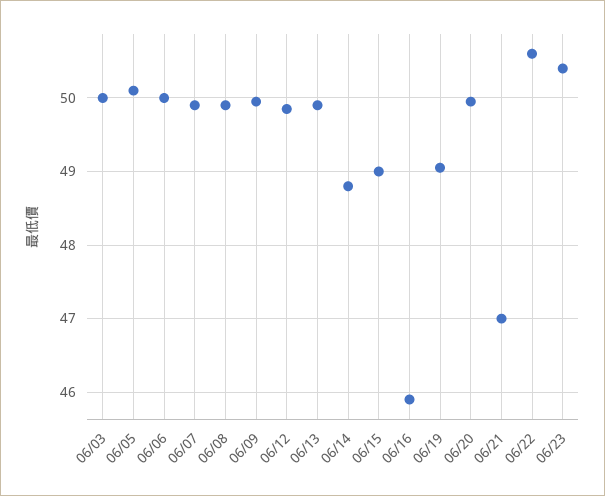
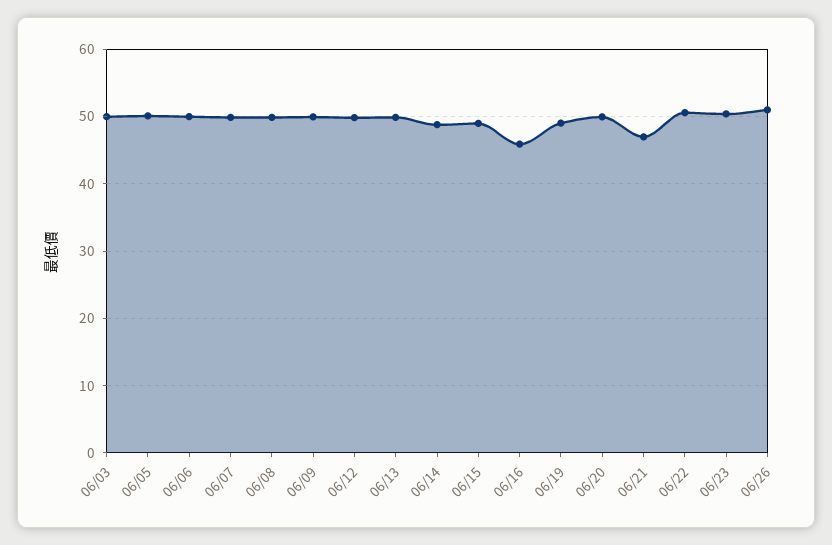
06/26: none -> 51

